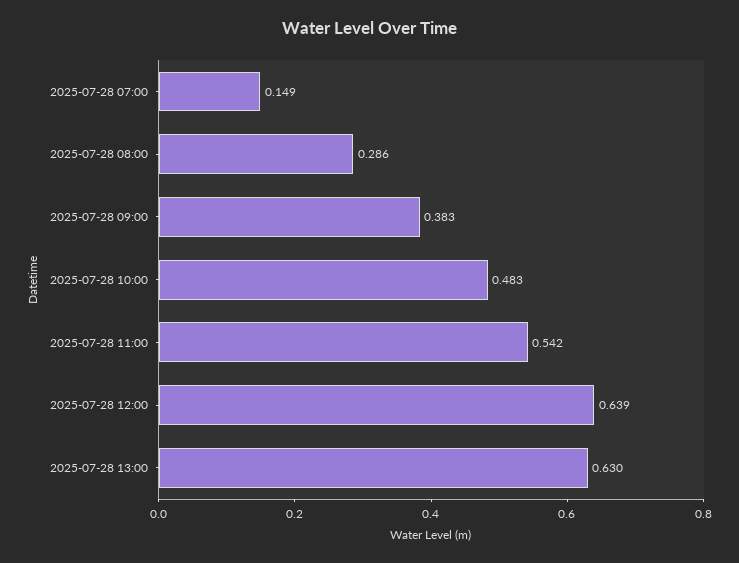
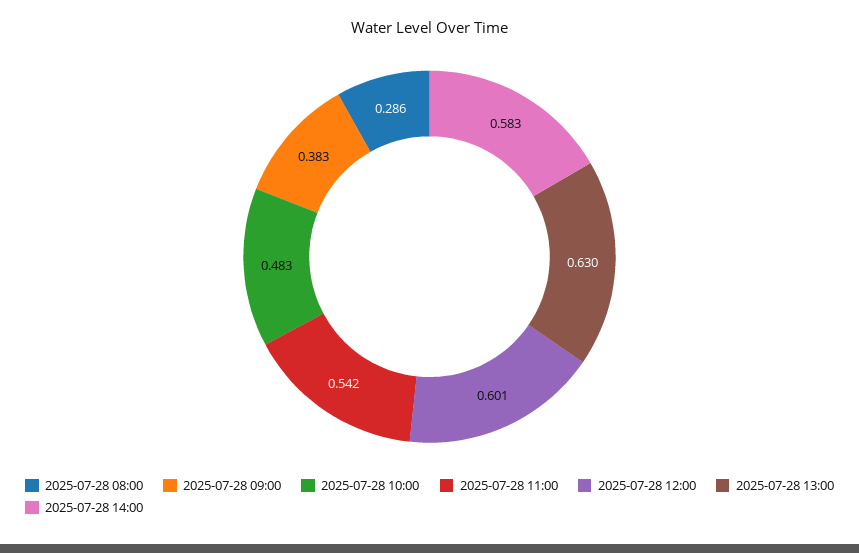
2025-07-28 07:00: 0.149 -> none
2025-07-28 12:00: 0.639 -> 0.601
2025-07-28 14:00: none -> 0.583

